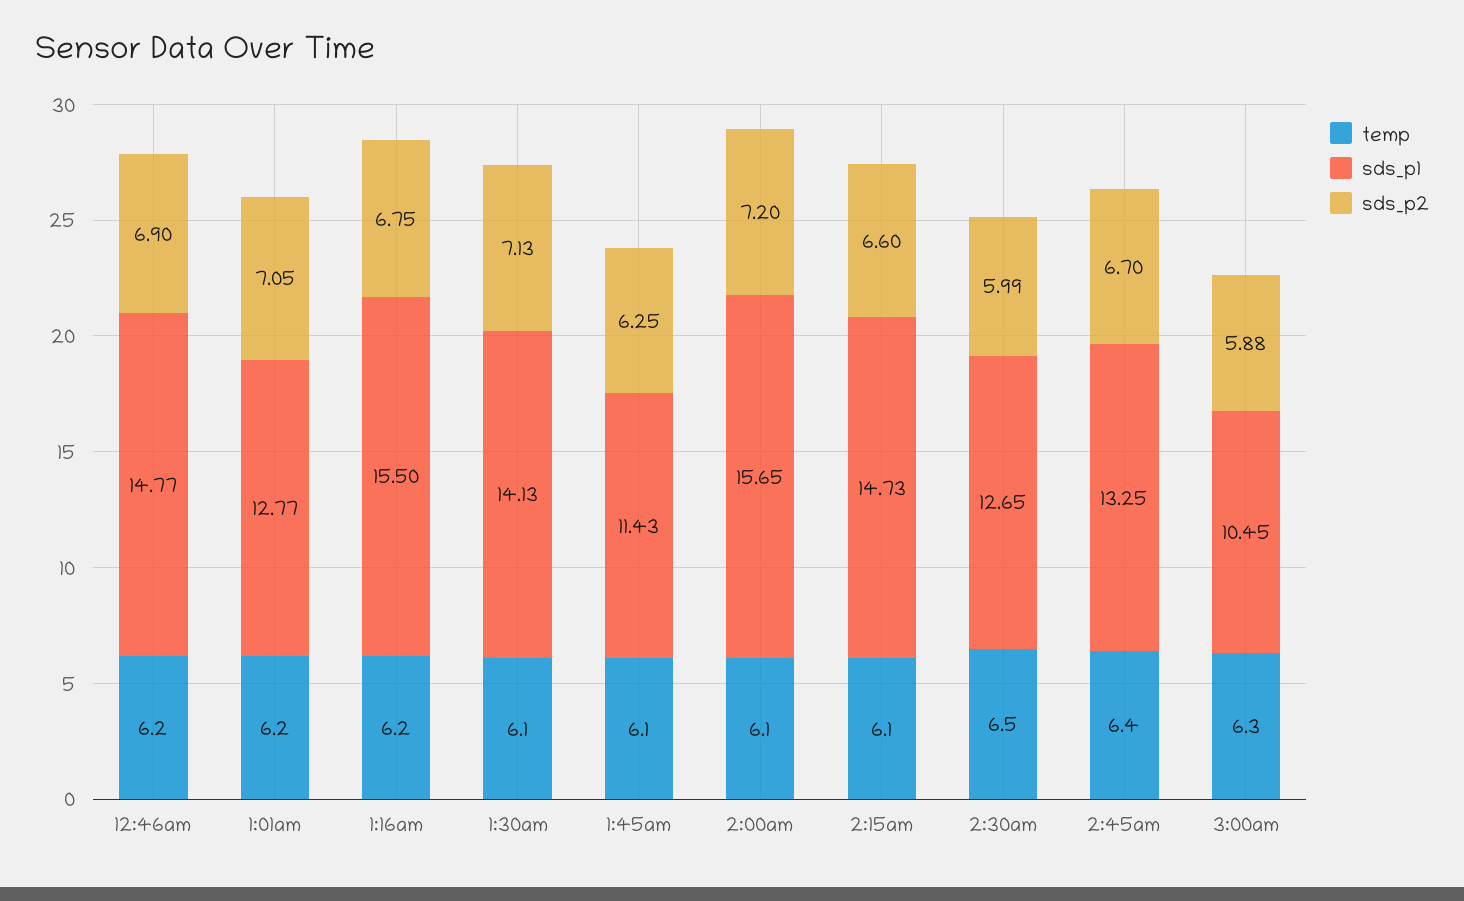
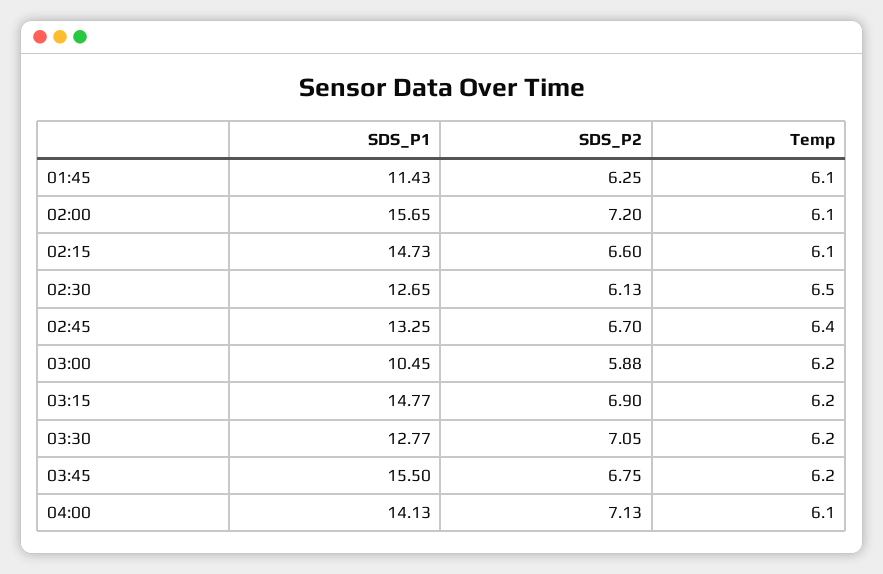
temp, 12:46am: 6.2 -> none
sds_p1, 12:46am: 14.77 -> none
sds_p2, 12:46am: 6.9 -> none
temp, 1:01am: 6.2 -> none
sds_p1, 1:01am: 12.77 -> none
sds_p2, 1:01am: 7.05 -> none
temp, 1:16am: 6.2 -> none
sds_p1, 1:16am: 15.5 -> none
sds_p2, 1:16am: 6.75 -> none
temp, 1:30am: 6.1 -> none
sds_p1, 1:30am: 14.13 -> none
sds_p2, 1:30am: 7.13 -> none
sds_p2, 2:30am: 5.99 -> 6.13
temp, 3:00am: 6.3 -> 6.2
sds_p1, 03:15: none -> 14.77
sds_p2, 03:15: none -> 6.9
temp, 03:15: none -> 6.2
sds_p1, 03:30: none -> 12.77
sds_p2, 03:30: none -> 7.05
temp, 03:30: none -> 6.2
sds_p1, 03:45: none -> 15.5
sds_p2, 03:45: none -> 6.75
temp, 03:45: none -> 6.2
sds_p1, 04:00: none -> 14.13
sds_p2, 04:00: none -> 7.13
temp, 04:00: none -> 6.1

